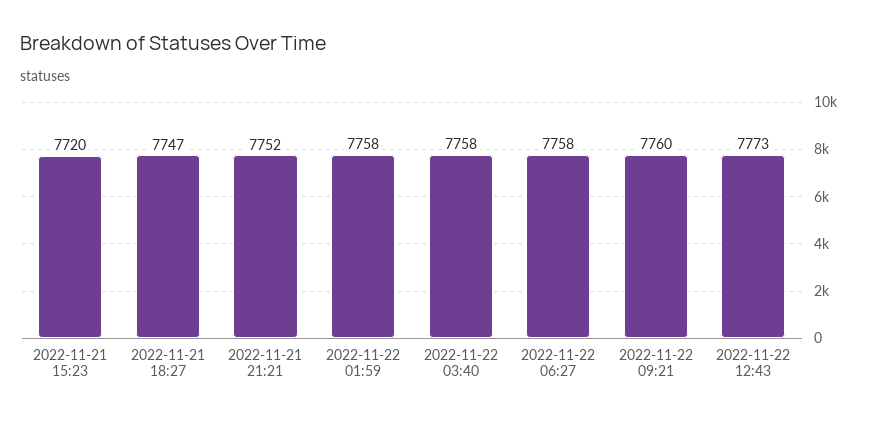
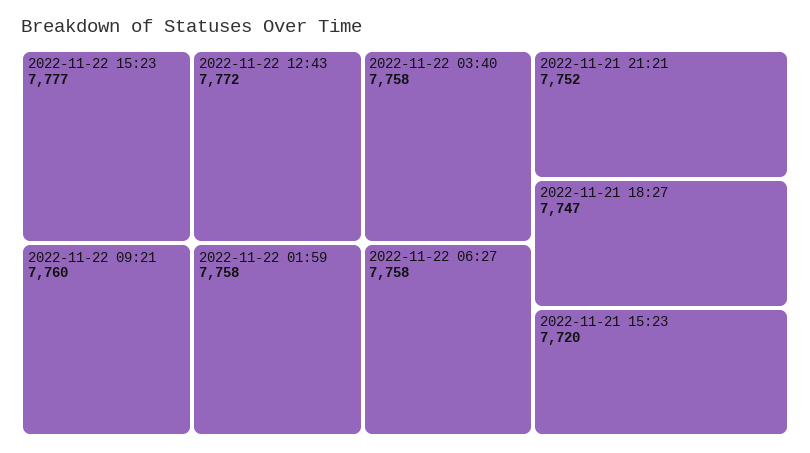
2022-11-22 12:43: 7773 -> 7772
2022-11-22 15:23: none -> 7777

